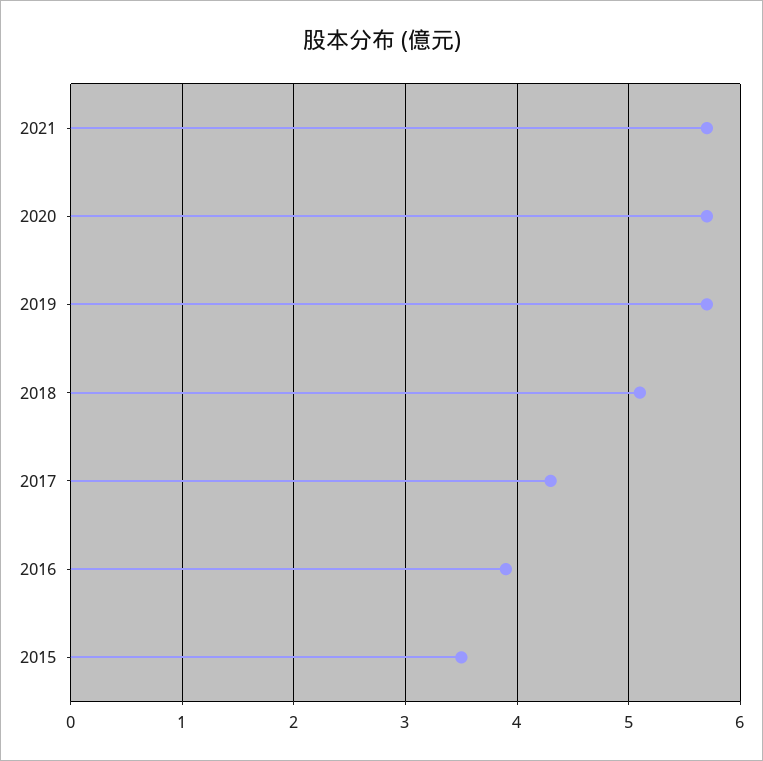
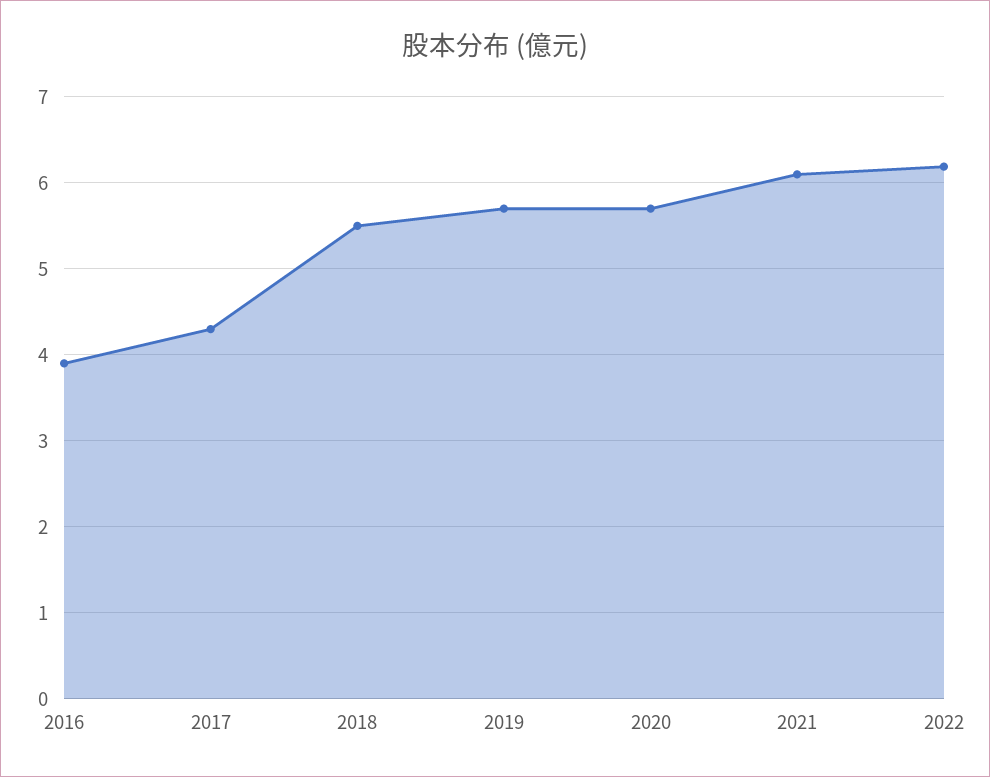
2021: 5.7 -> 6.1
2018: 5.1 -> 5.5
2015: 3.5 -> none
2022: none -> 6.2

